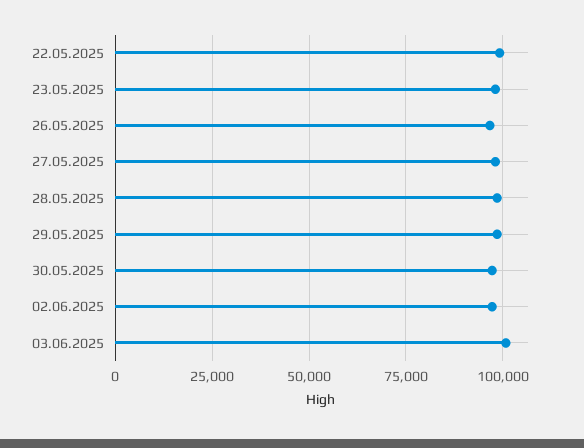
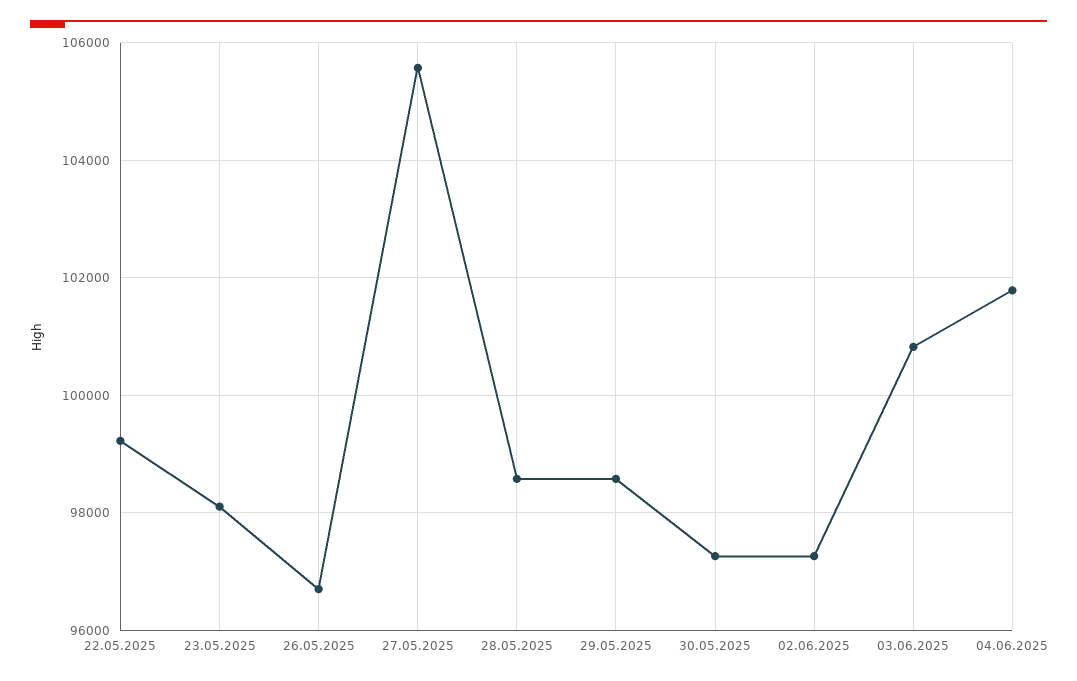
27.05.2025: 97500 -> 105600
04.06.2025: none -> 101800

